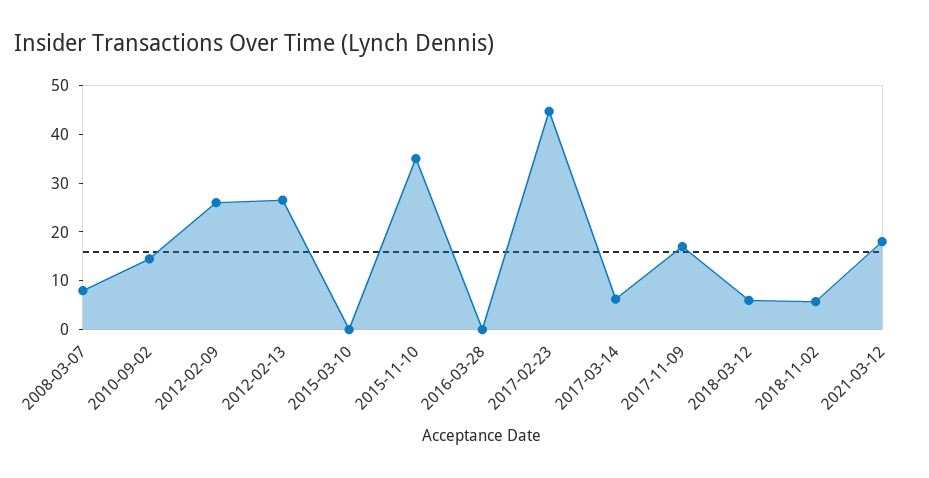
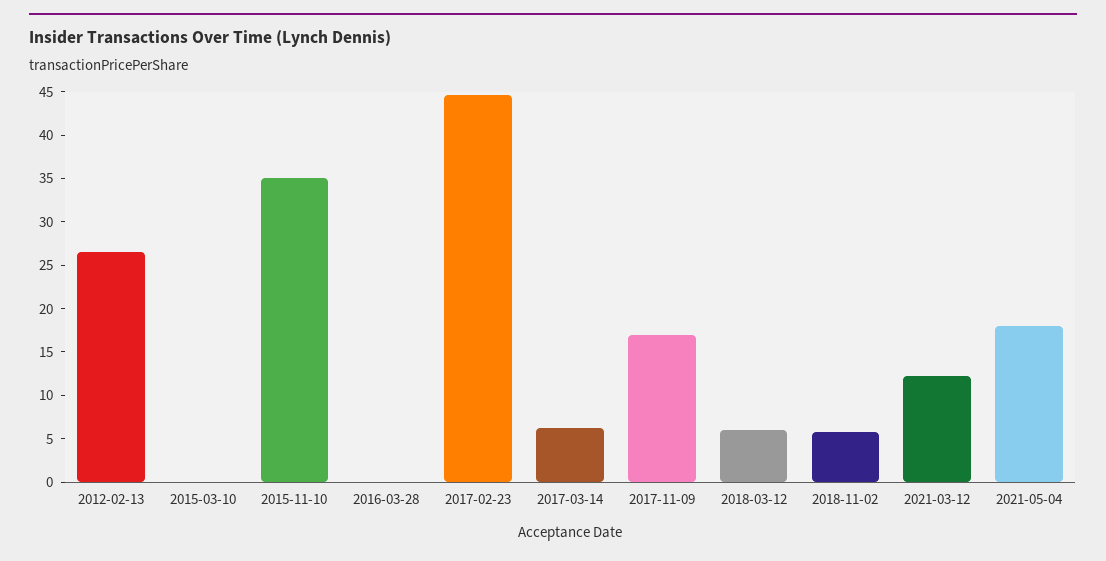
2008-03-07: 8 -> none
2010-09-02: 14 -> none
2012-02-09: 26 -> none
2021-03-12: 18 -> 12
2021-05-04: none -> 18

